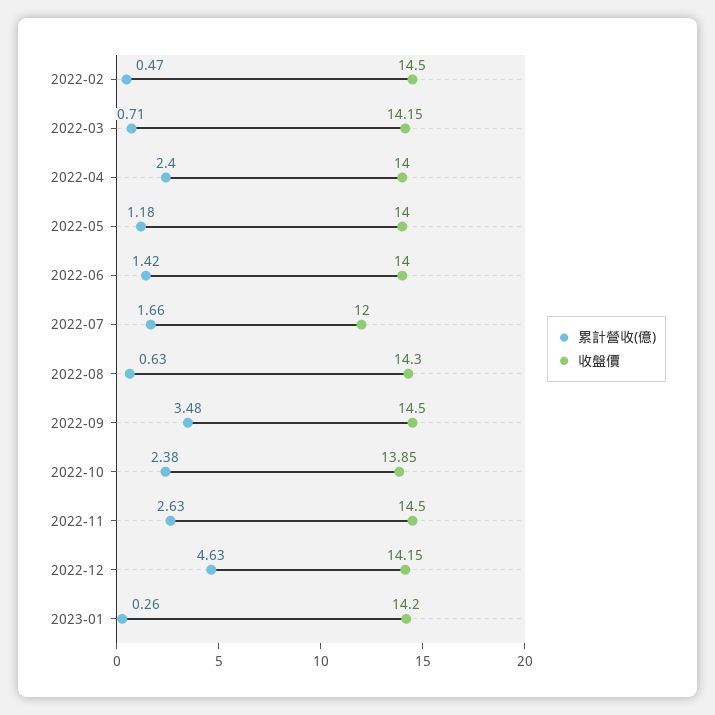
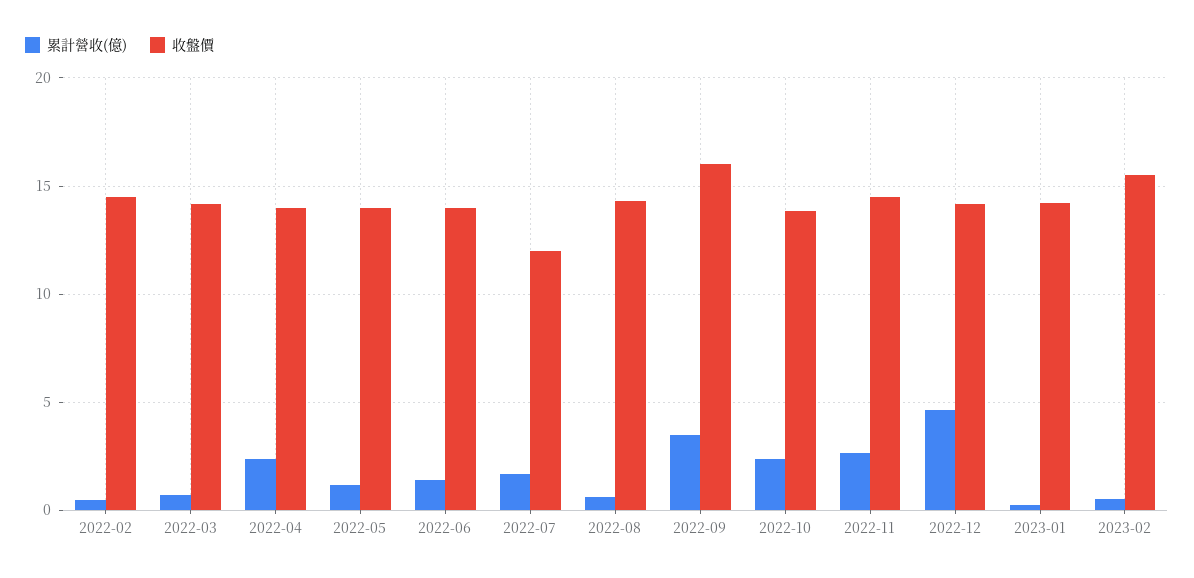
收盤價, 2022-09: 14.5 -> 16
累計營收(億), 2023-02: none -> 0.5
收盤價, 2023-02: none -> 15.5

